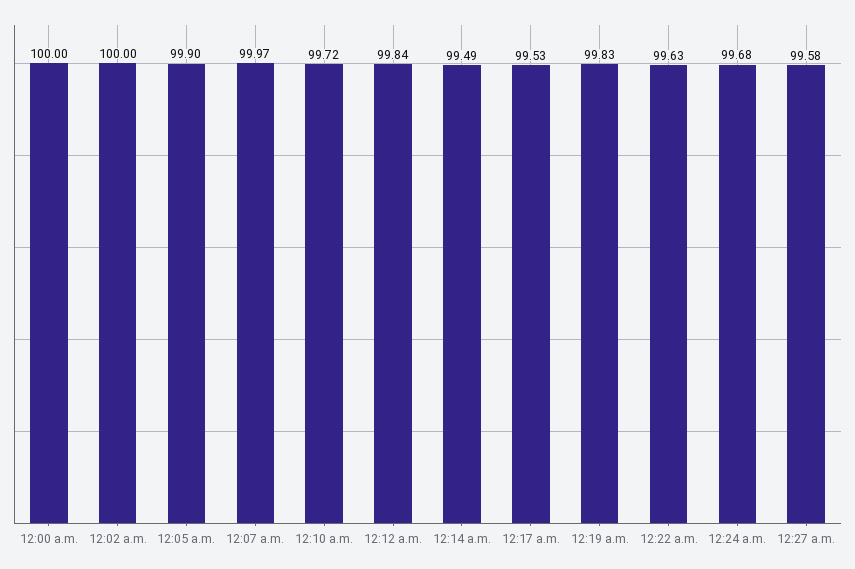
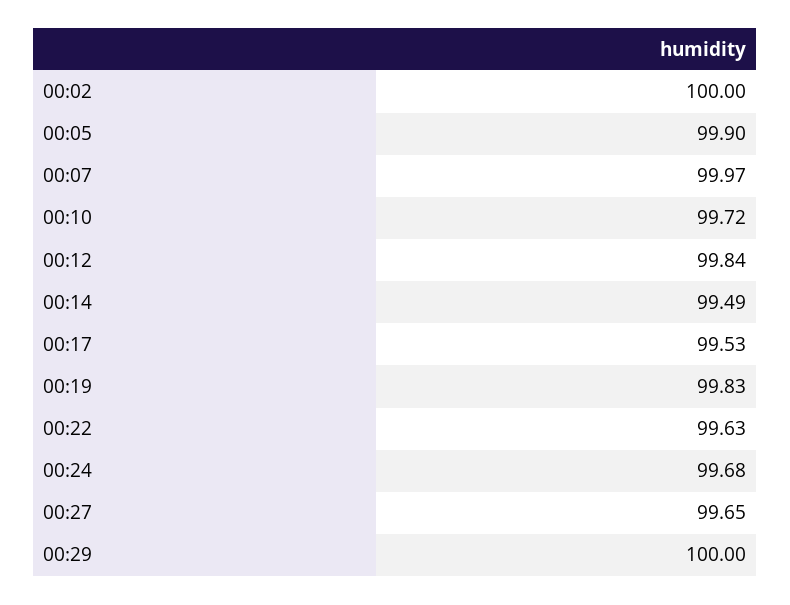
12:00 a.m.: 100 -> none
12:27 a.m.: 99.58 -> 99.65
00:29: none -> 100

